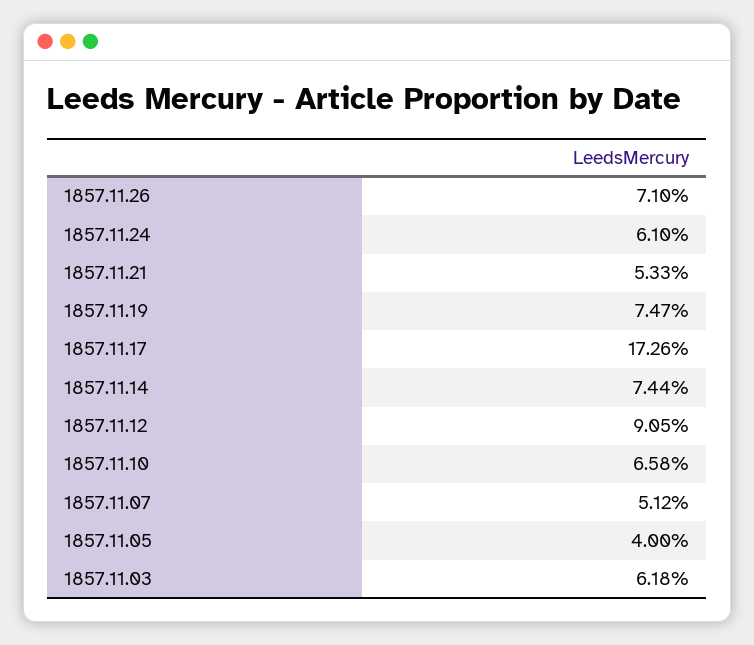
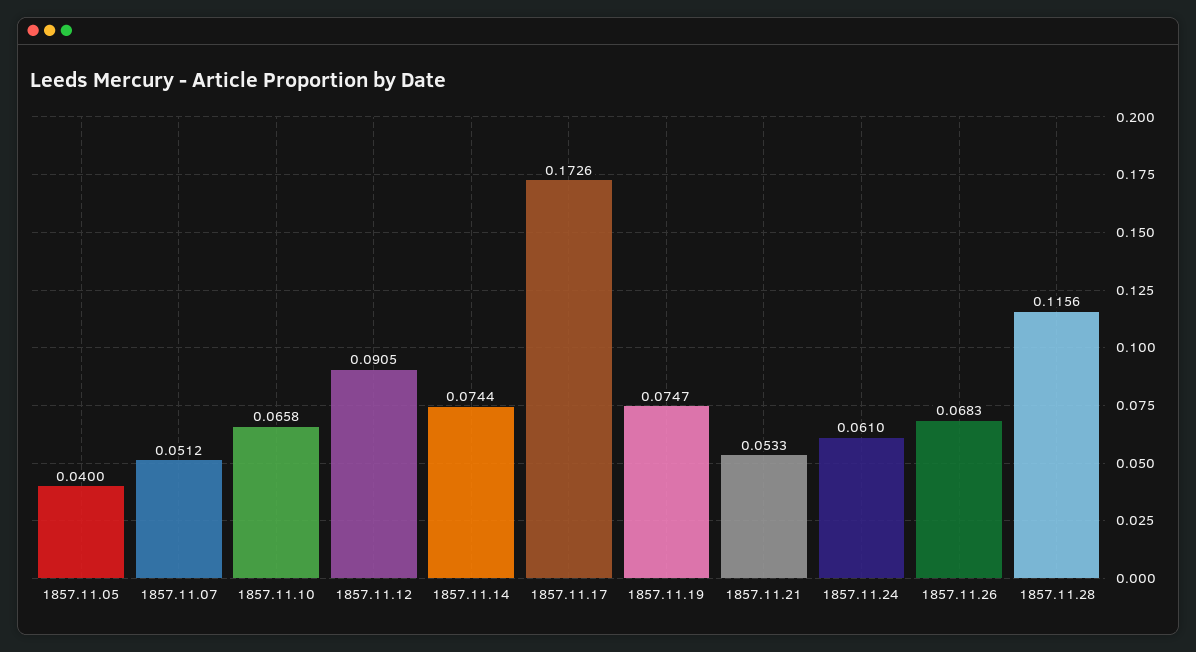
1857.11.26: 0.071 -> 0.0683
1857.11.03: 0.0618 -> none
1857.11.28: none -> 0.1156

